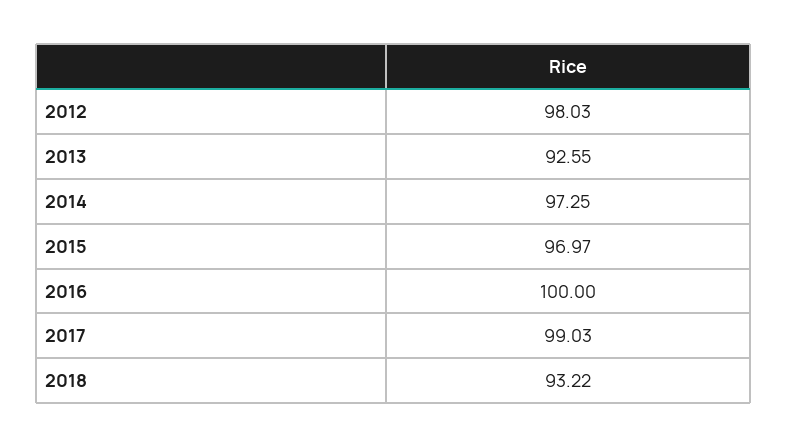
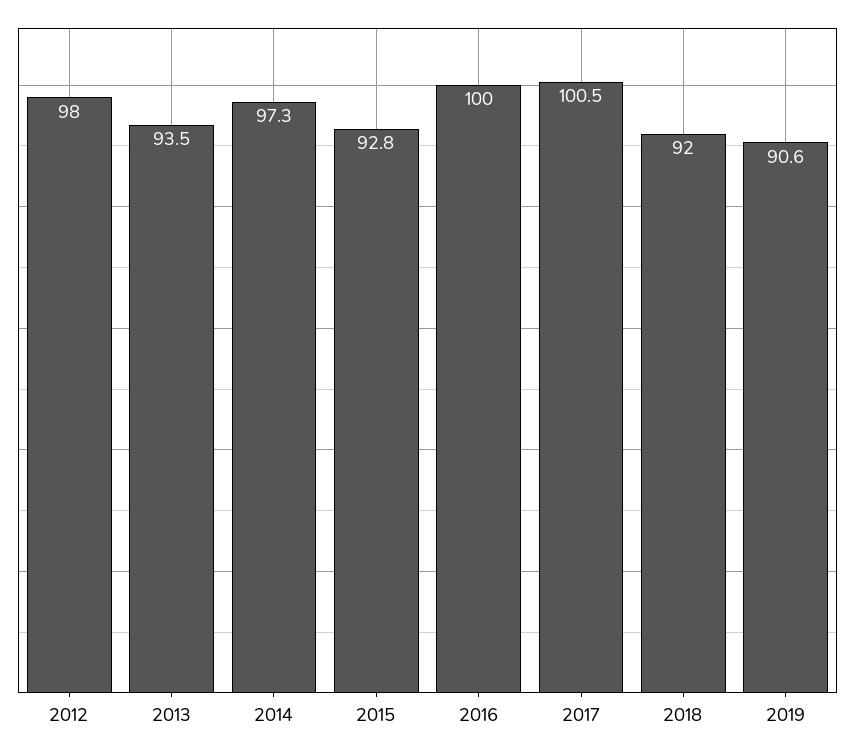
2013: 92.55 -> 93.5
2015: 96.97 -> 92.8
2017: 99.03 -> 100.5
2018: 93.22 -> 92
2019: none -> 90.6

